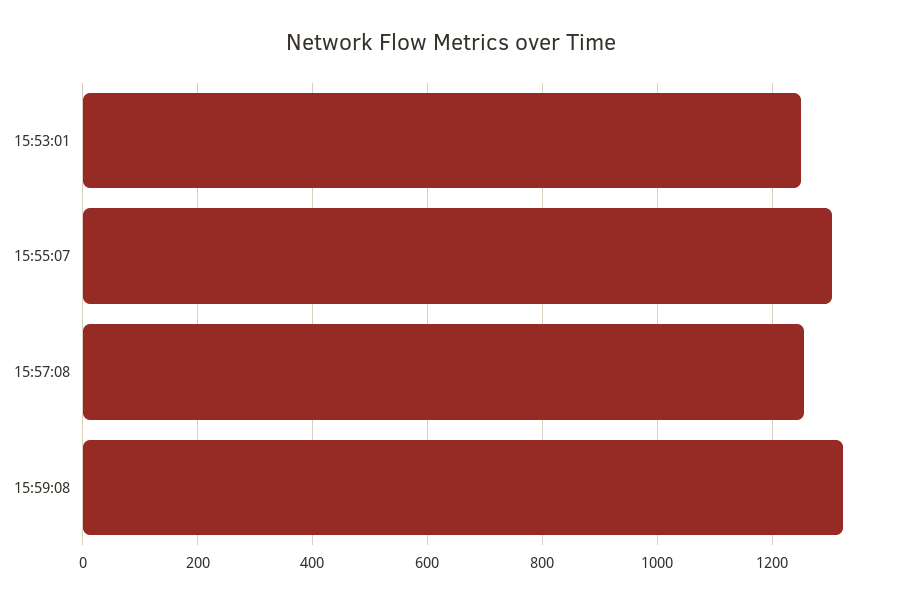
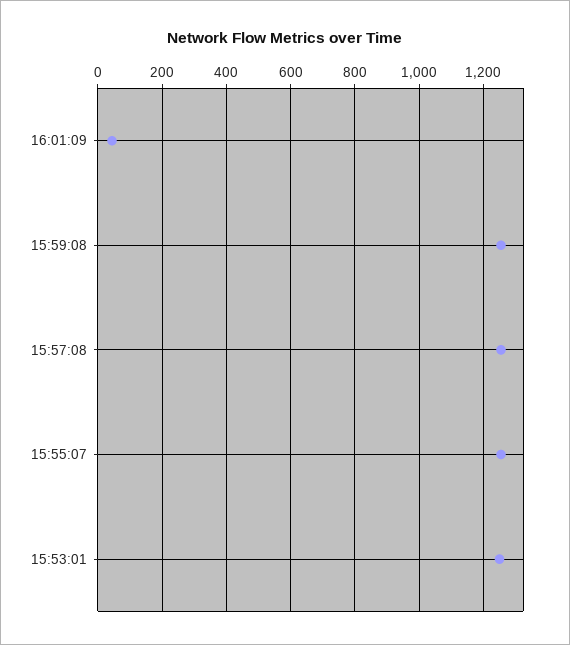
15:55:07: 1300 -> 1260
15:59:08: 1320 -> 1260
16:01:09: none -> 40

